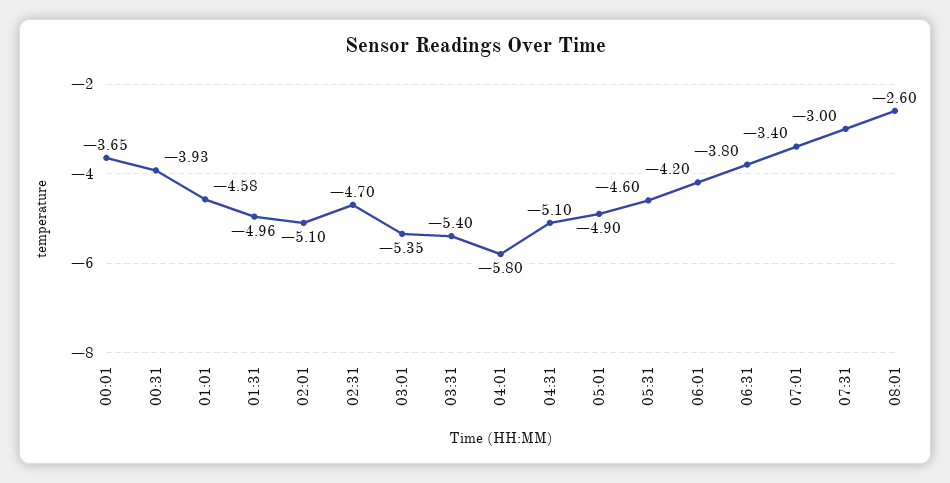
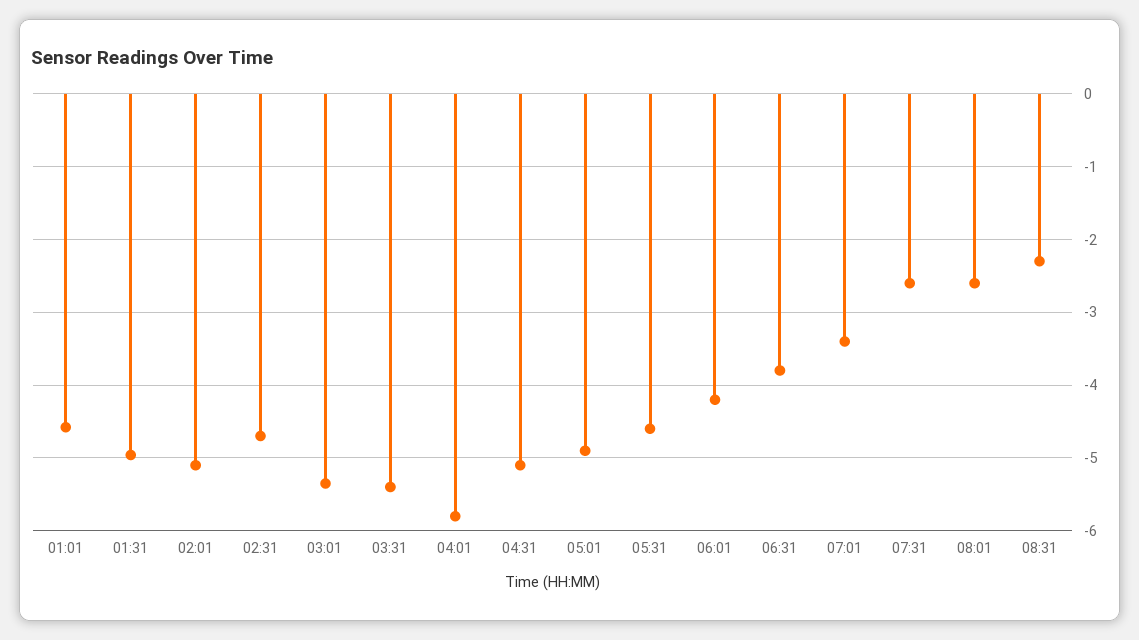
00:01: -3.65 -> none
00:31: -3.93 -> none
07:31: -3 -> -2.6
08:31: none -> -2.3

